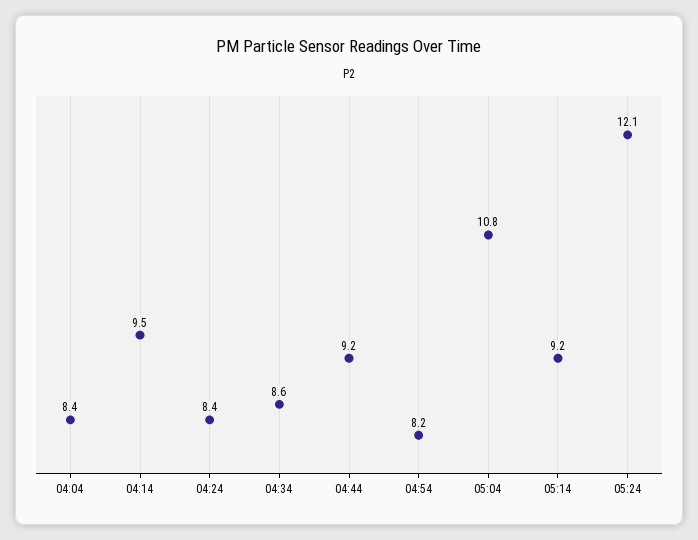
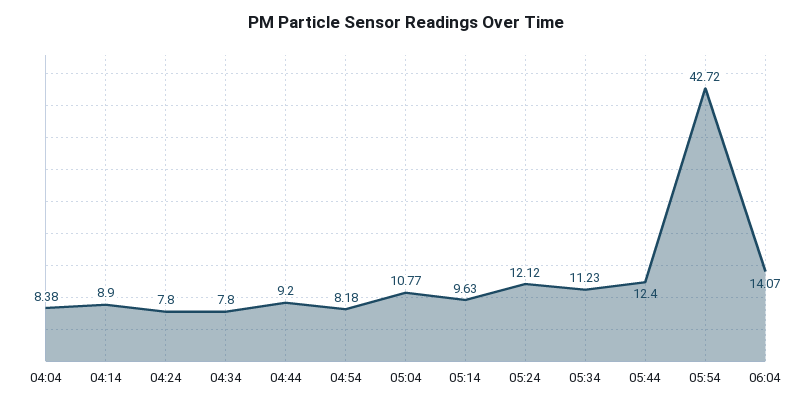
04:14: 9.5 -> 8.9
04:24: 8.4 -> 7.8
04:34: 8.6 -> 7.8
05:14: 9.2 -> 9.63
05:34: none -> 11.23
05:44: none -> 12.4
05:54: none -> 42.72
06:04: none -> 14.07

